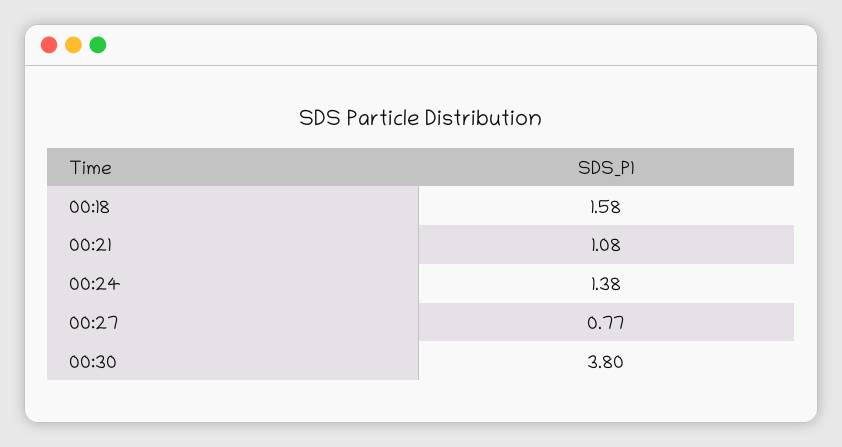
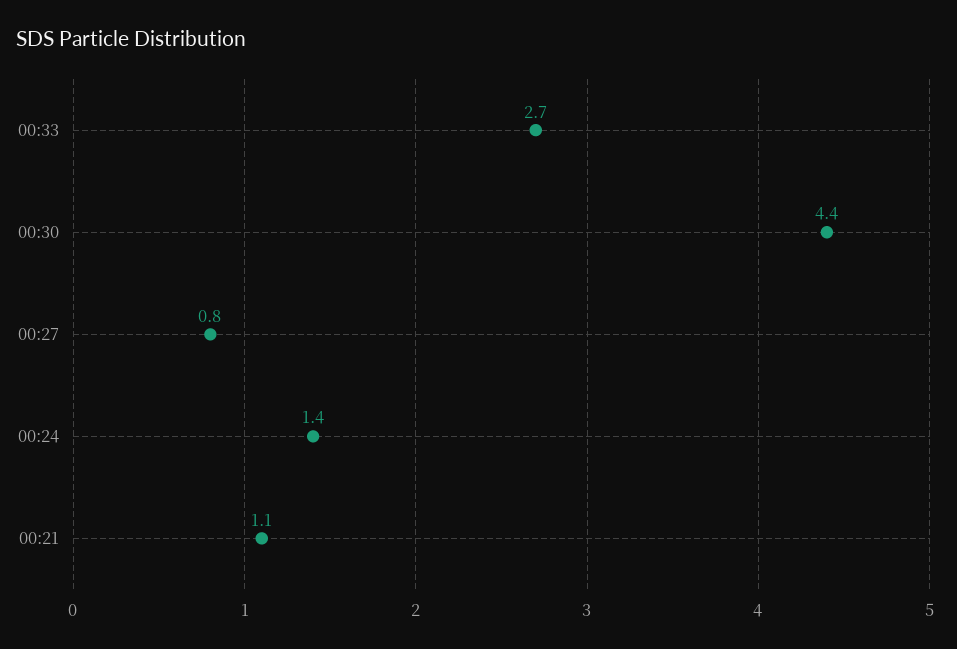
00:18: 1.58 -> none
00:30: 3.8 -> 4.4
00:33: none -> 2.7

